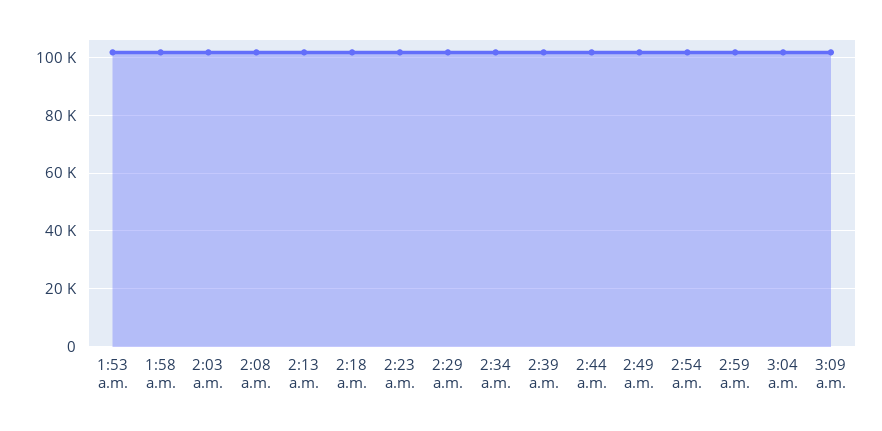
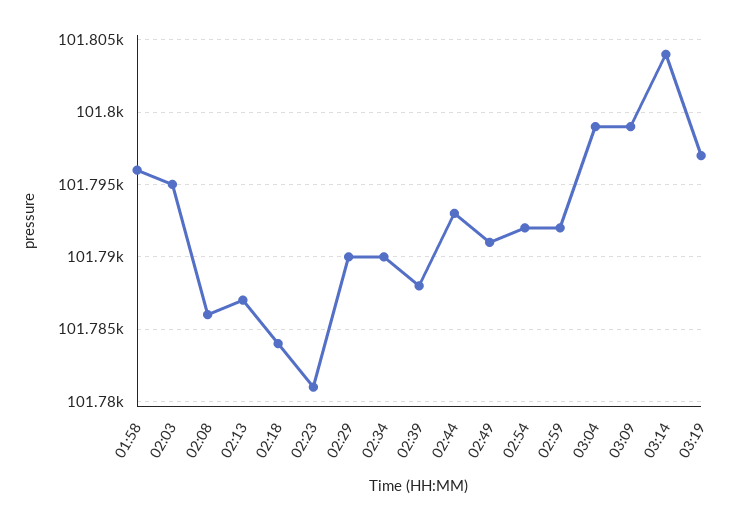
1:53 a.m.: 102500 -> none
03:14: none -> 101804
03:19: none -> 101797

